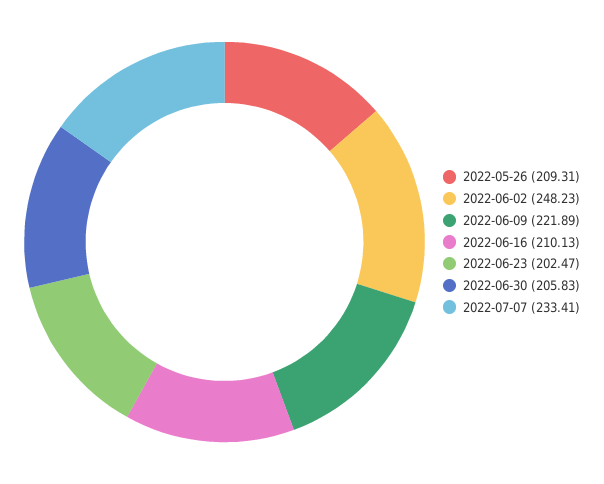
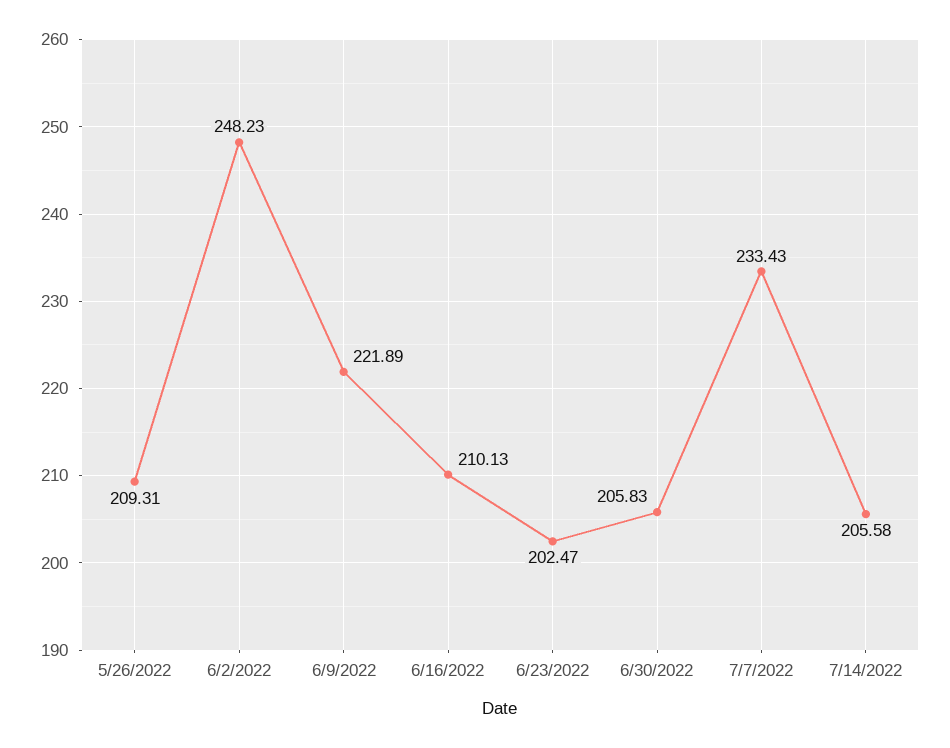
2022-07-07: 233.41 -> 233.43
7/14/2022: none -> 205.58

